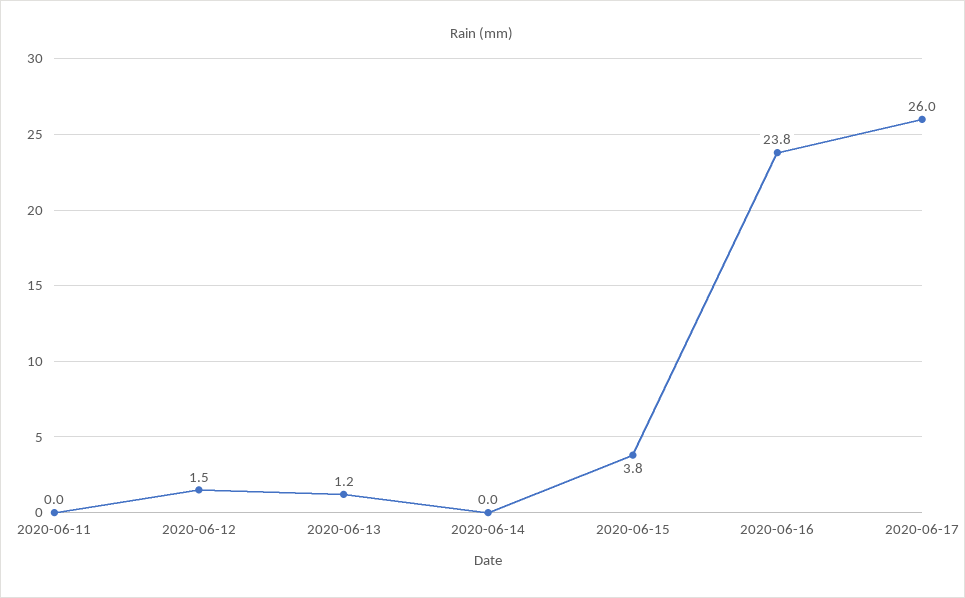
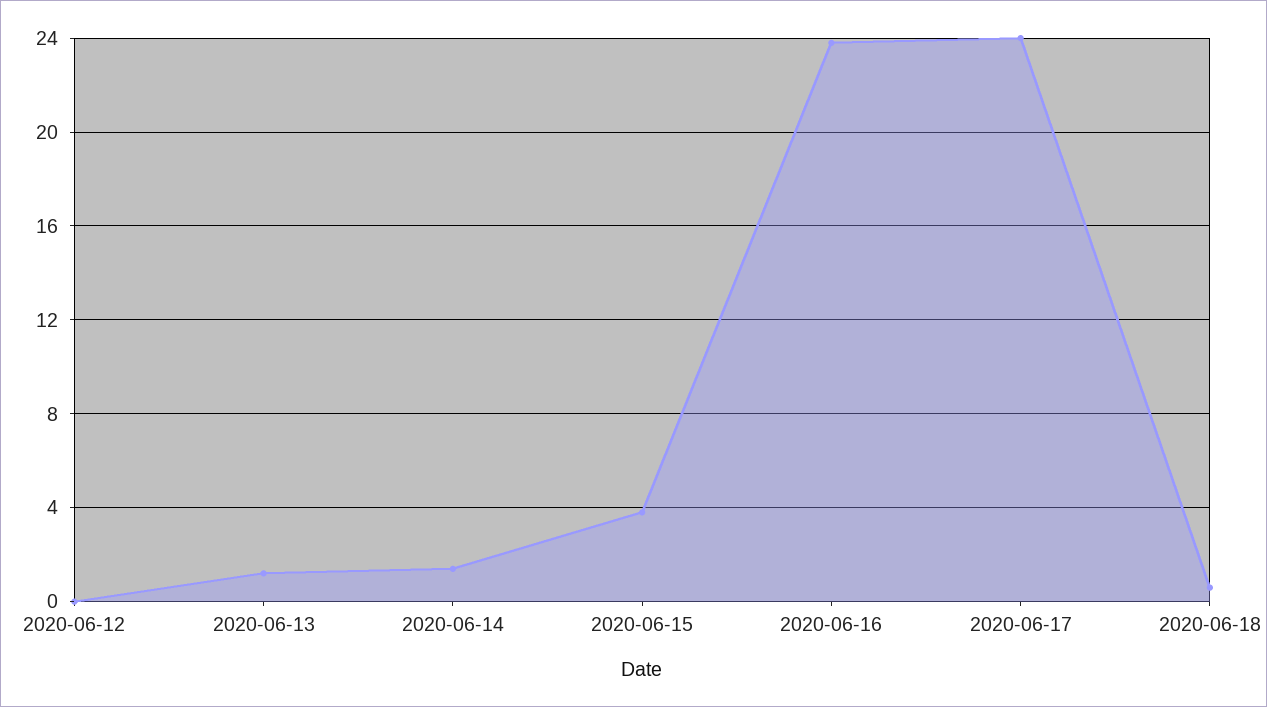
2020-06-11: 0 -> none
2020-06-12: 1.5 -> 0
2020-06-14: 0 -> 1.5
2020-06-17: 26 -> 24
2020-06-18: none -> 0.5

